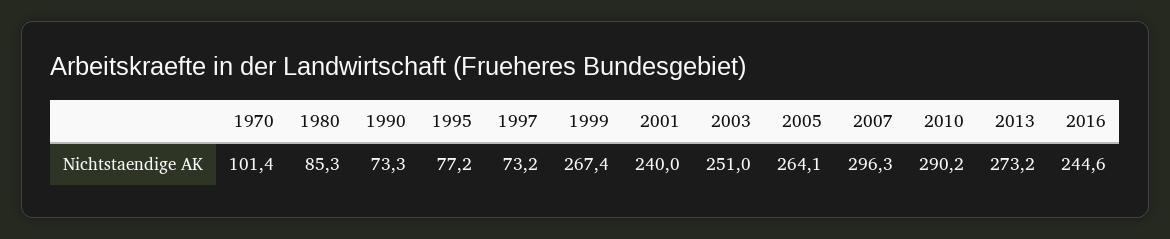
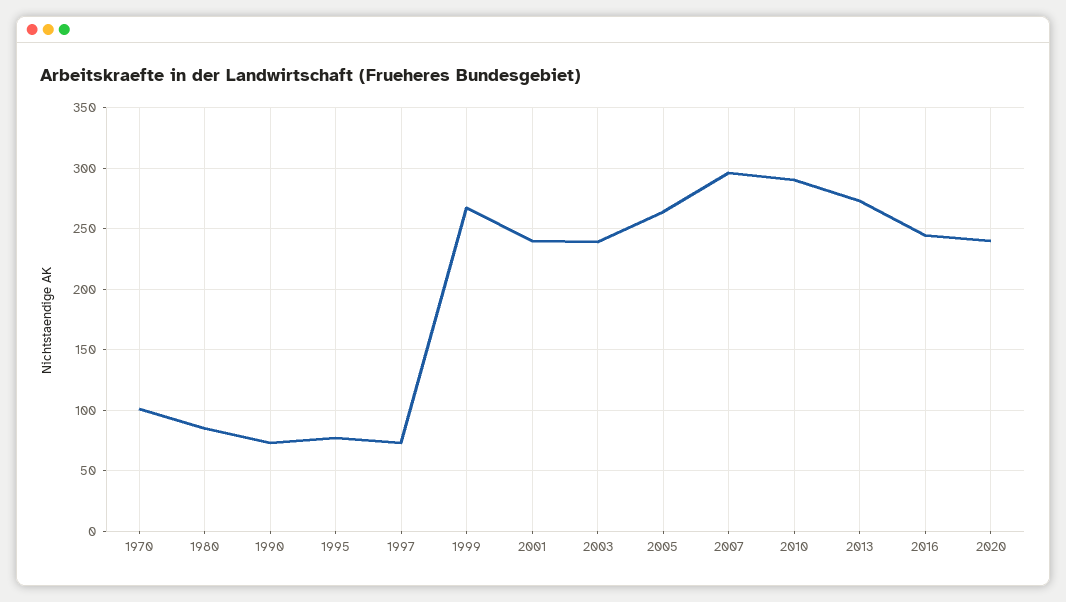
2003: 251 -> 240
2020: none -> 240

